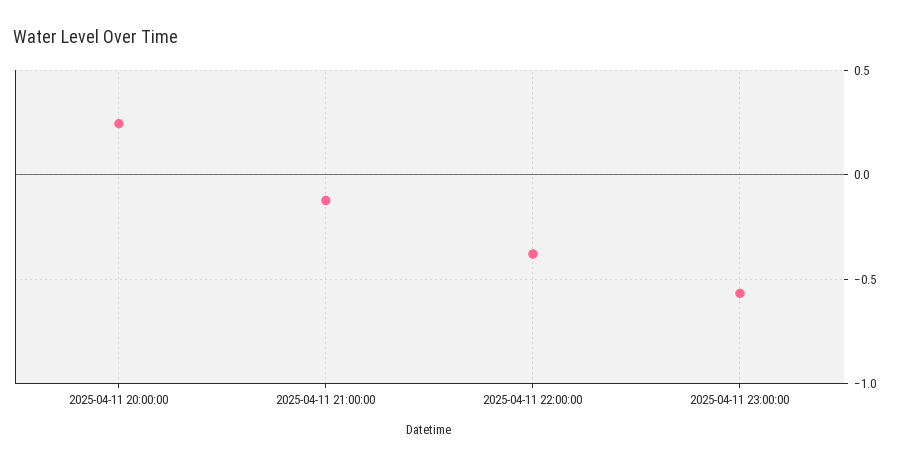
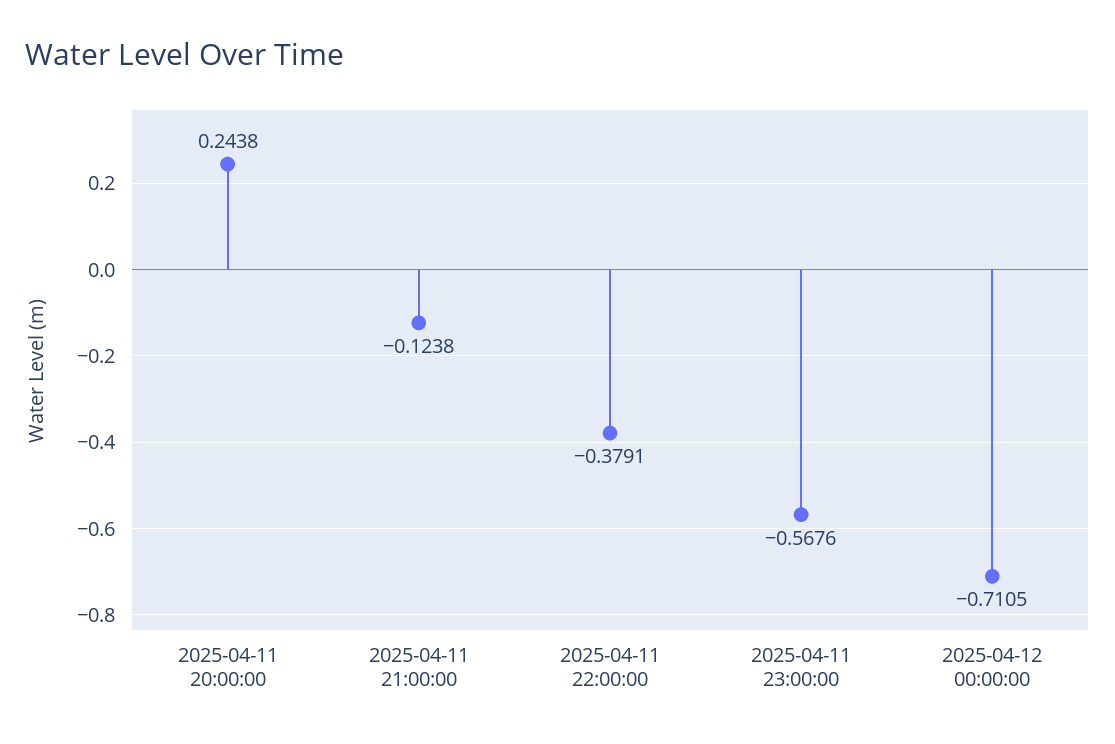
2025-04-12 00:00:00: none -> -0.7105

